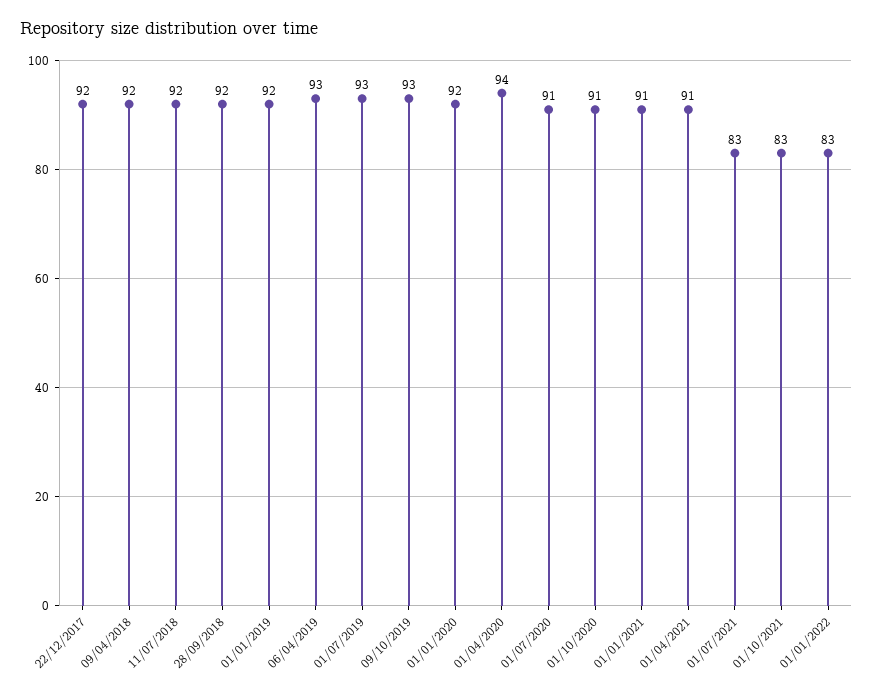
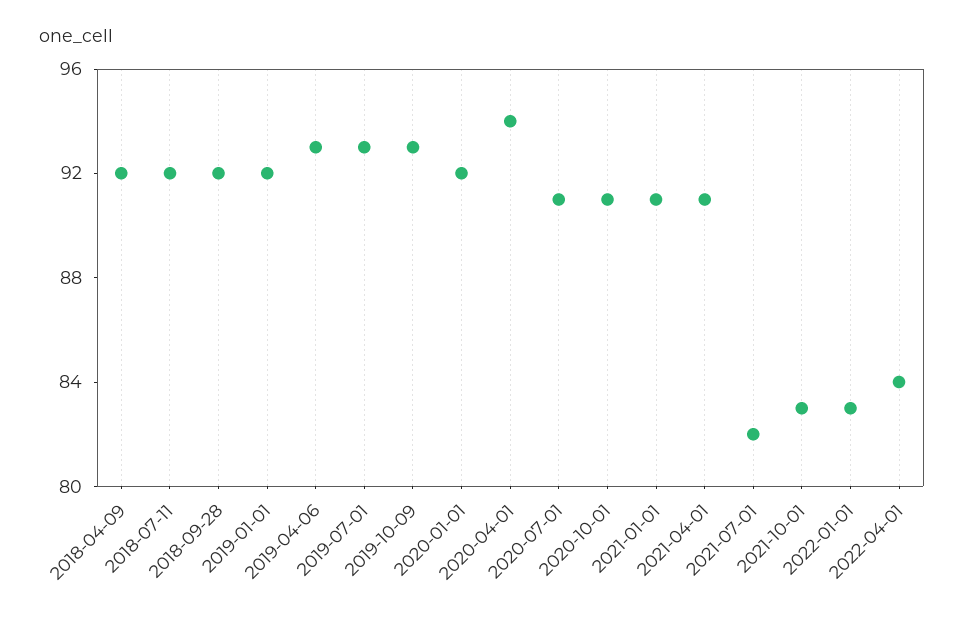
22/12/2017: 92 -> none
01/07/2021: 83 -> 82
2022-04-01: none -> 84

